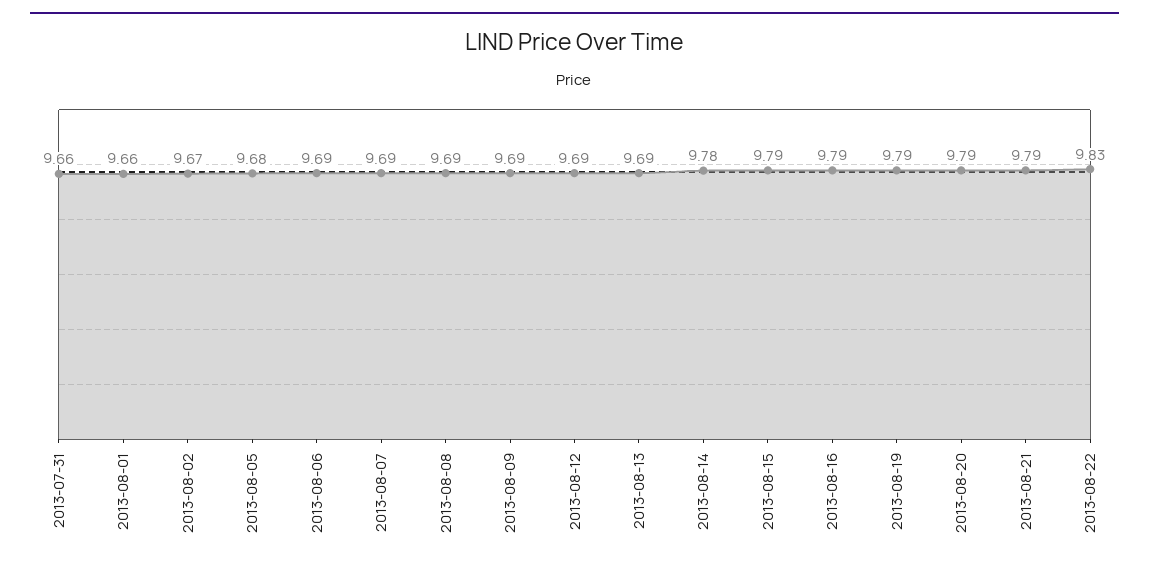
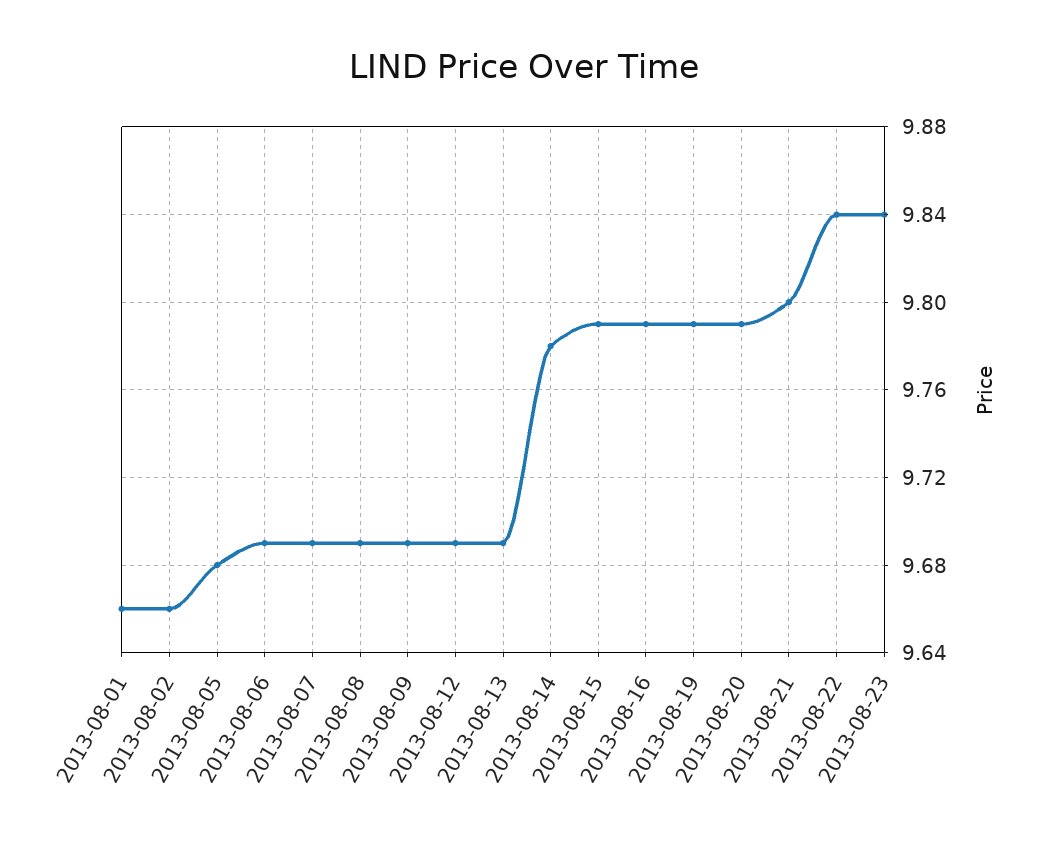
2013-07-31: 9.66 -> none
2013-08-02: 9.67 -> 9.66
2013-08-21: 9.79 -> 9.8
2013-08-22: 9.83 -> 9.84
2013-08-23: none -> 9.84

